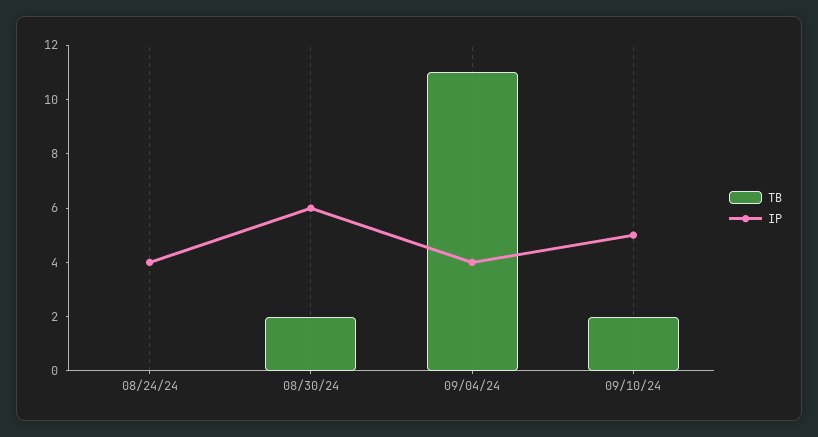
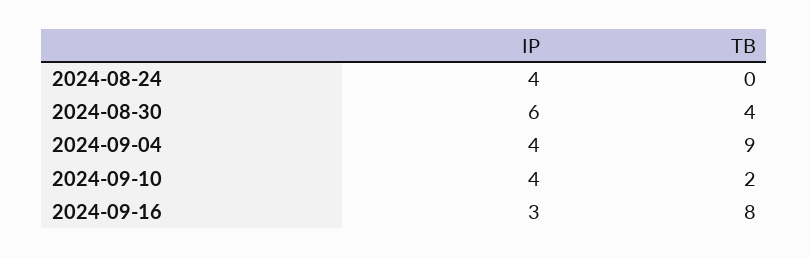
TB, 08/30/24: 2 -> 4
TB, 09/04/24: 11 -> 9
IP, 09/10/24: 5 -> 4
IP, 2024-09-16: none -> 3
TB, 2024-09-16: none -> 8

